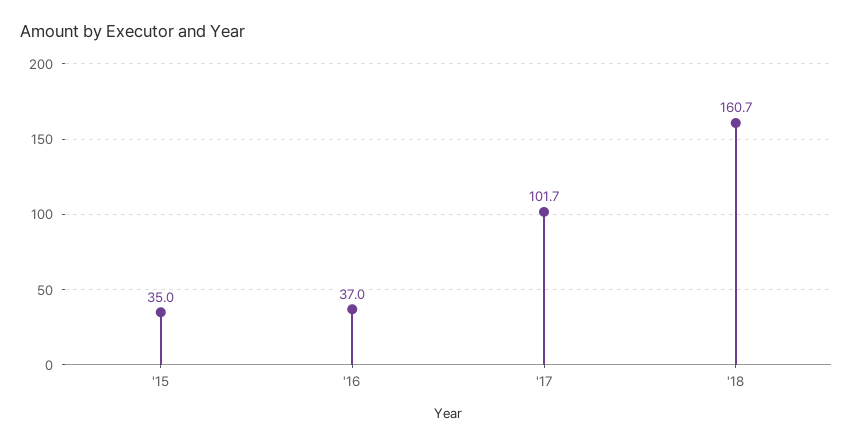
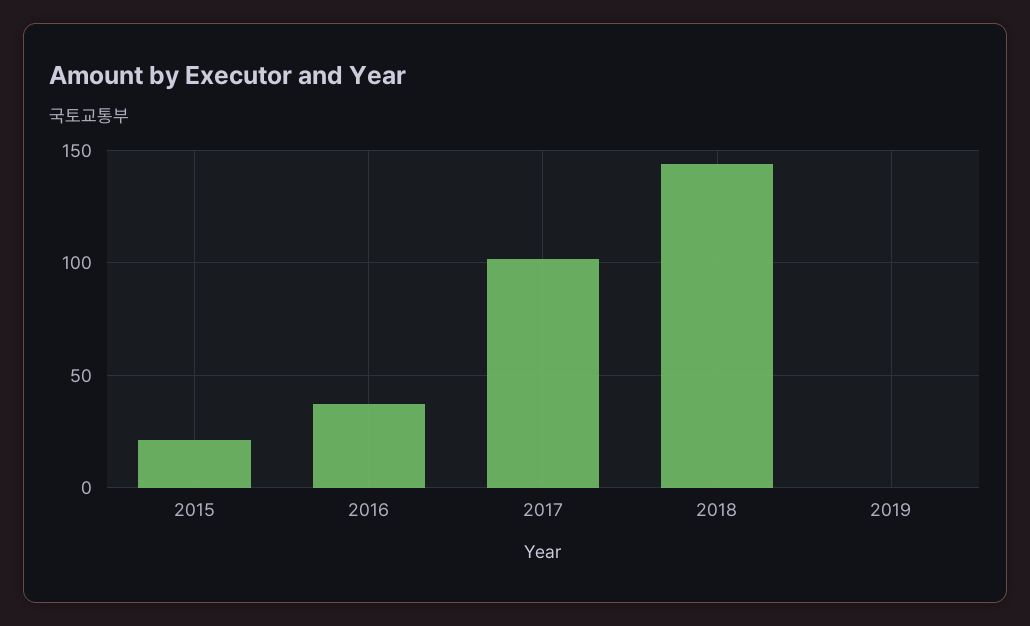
'15: 35 -> 20
'18: 160.7 -> 145
2019: none -> 0

